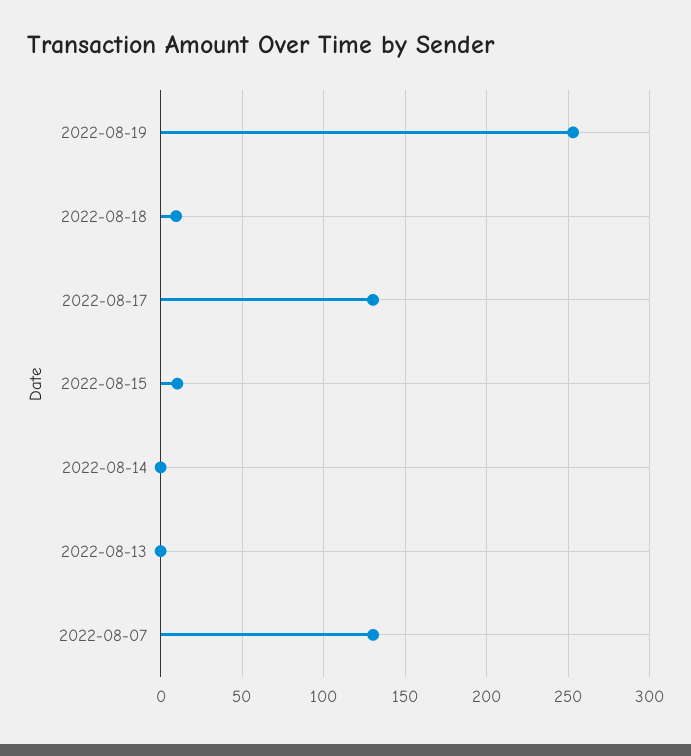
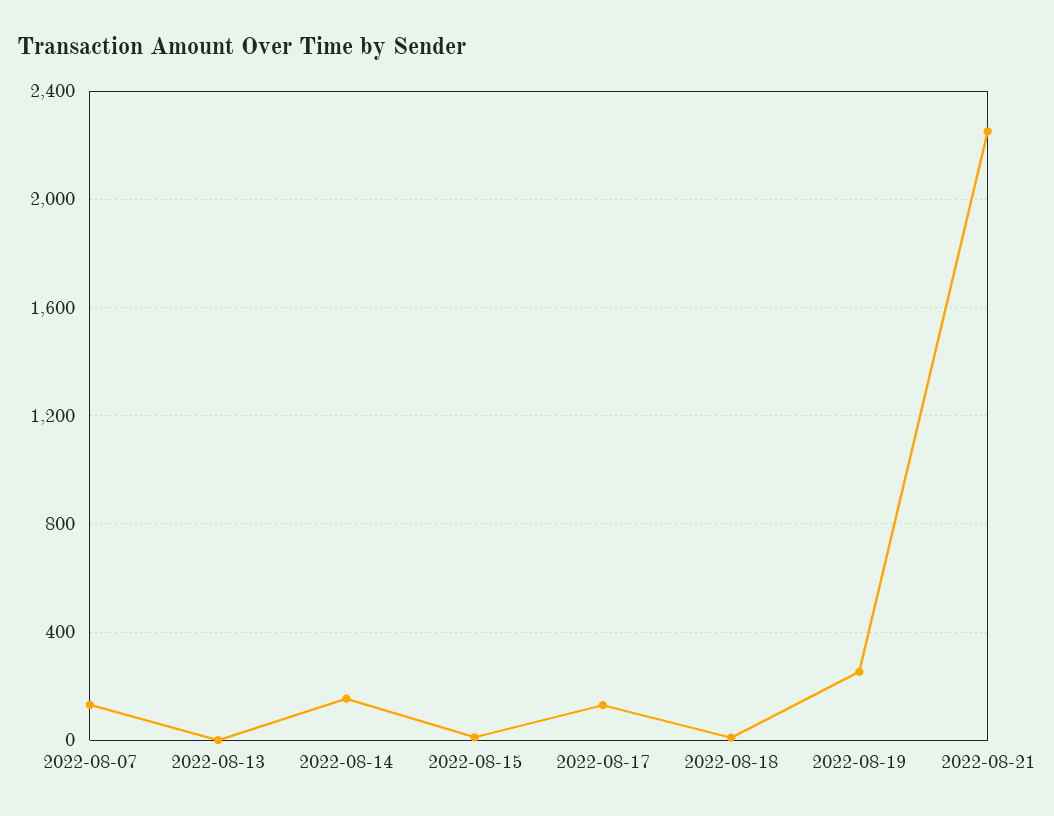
2022-08-14: 0 -> 150
2022-08-21: none -> 2250

